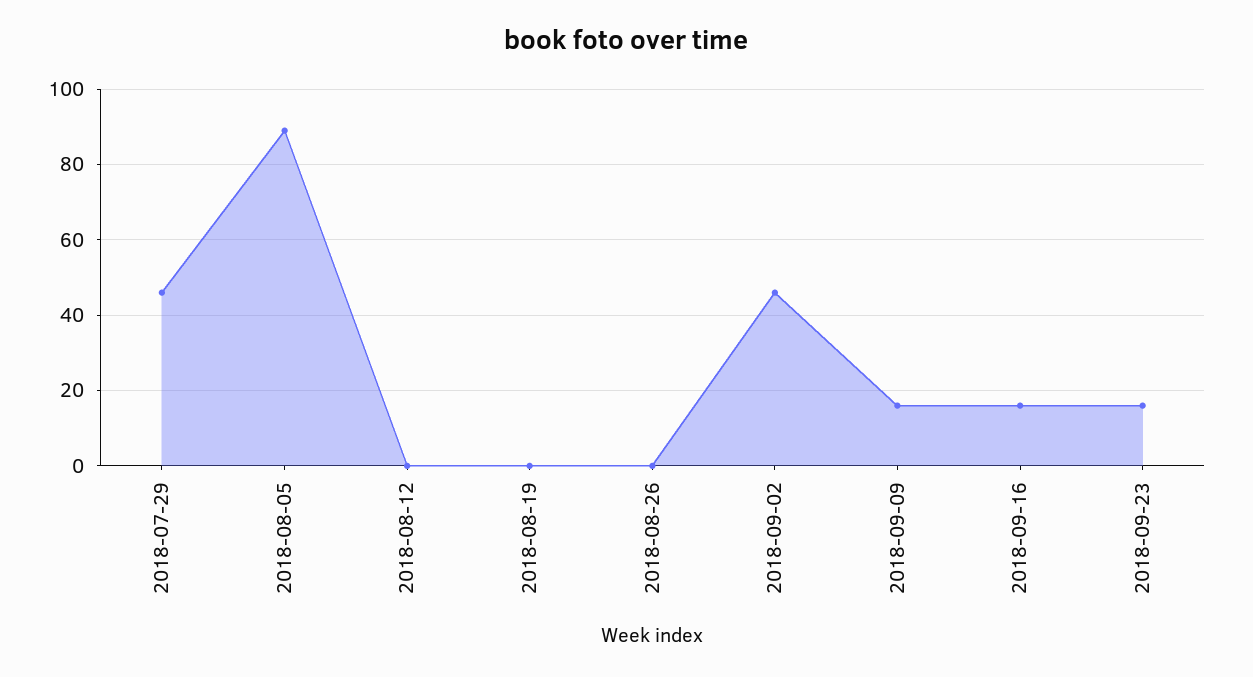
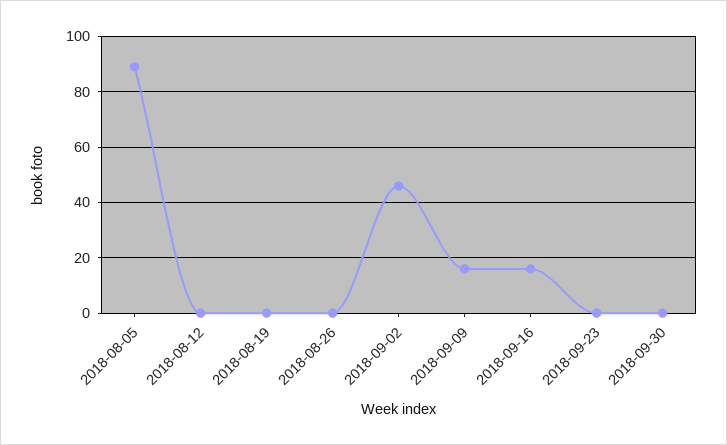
2018-07-29: 45 -> none
2018-09-23: 15 -> 0
2018-09-30: none -> 0

